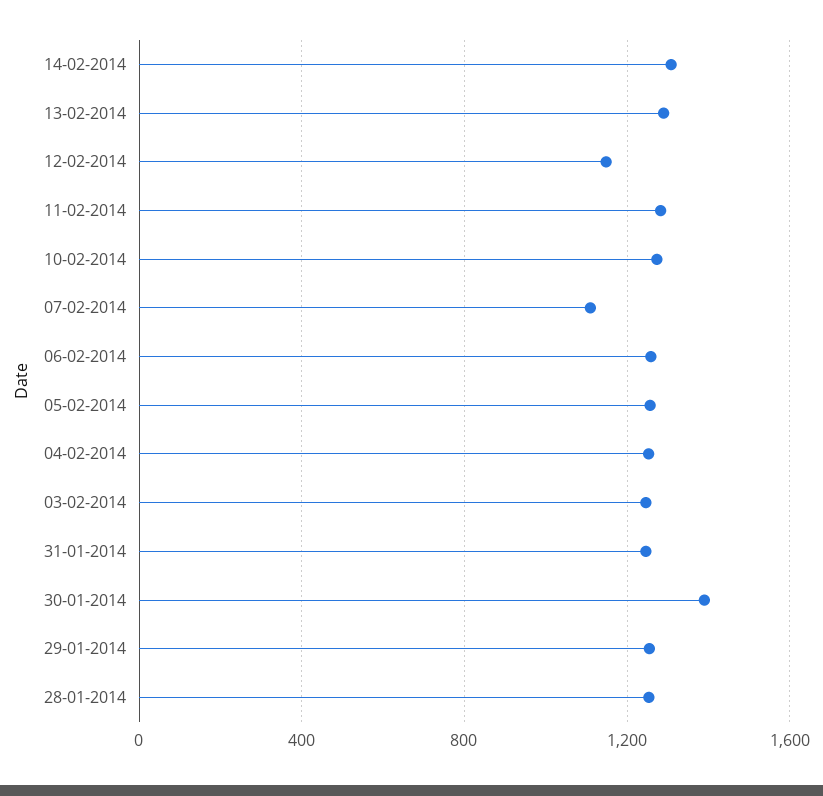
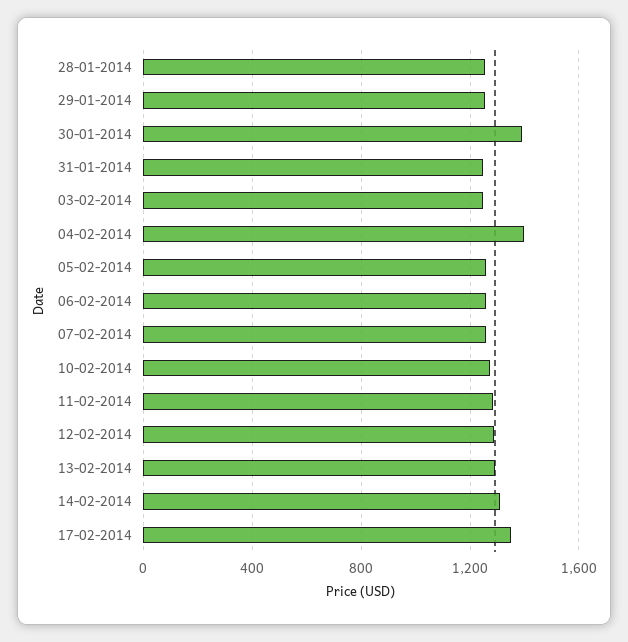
12-02-2014: 1150 -> 1300
07-02-2014: 1100 -> 1250
04-02-2014: 1250 -> 1400
17-02-2014: none -> 1350

